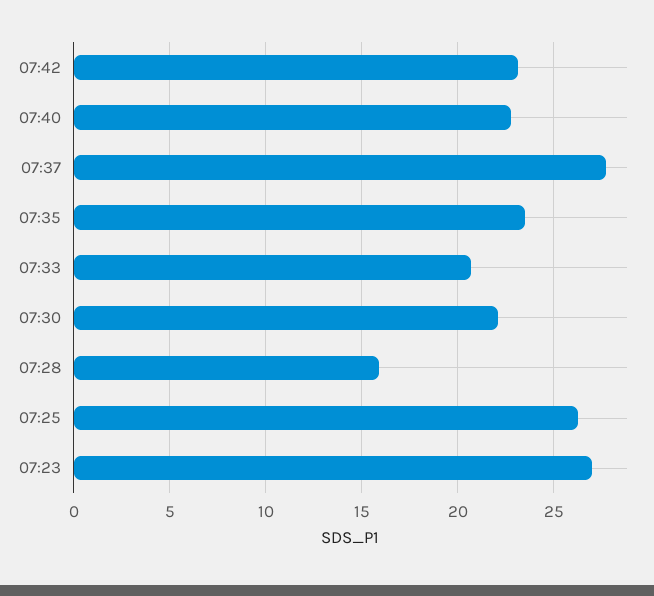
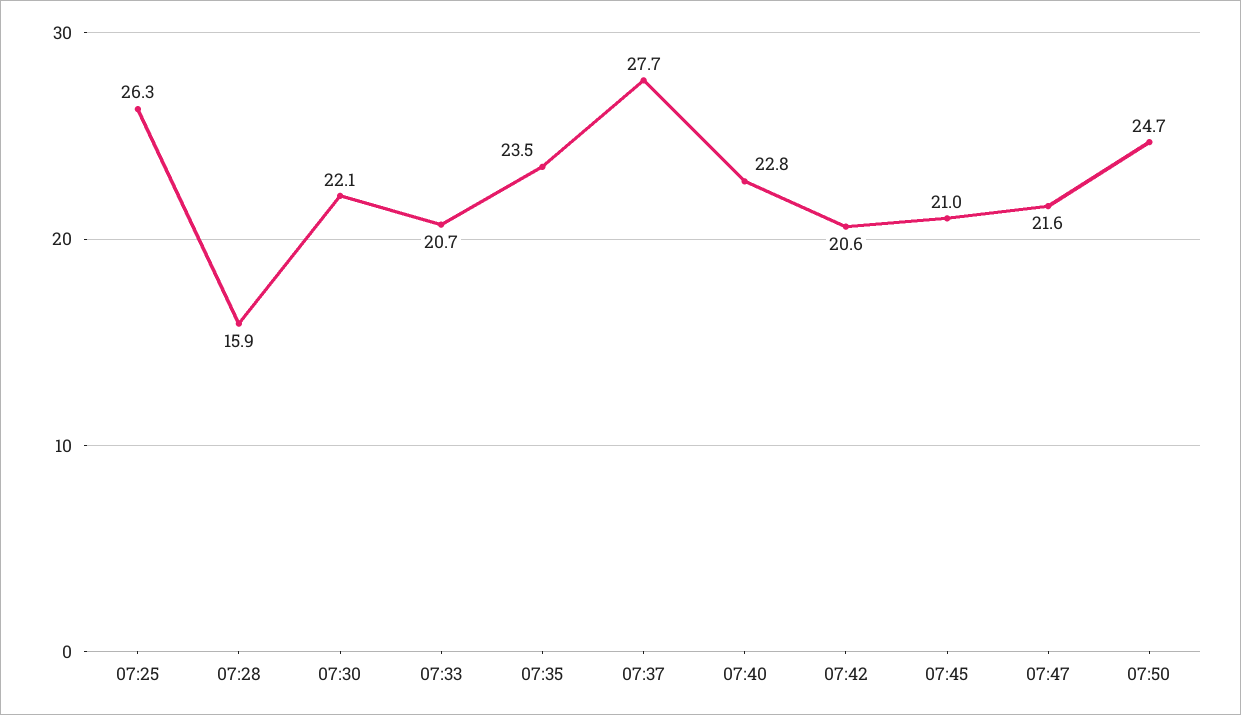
07:42: 23 -> 20.6
07:23: 27 -> none
07:45: none -> 21
07:47: none -> 21.6
07:50: none -> 24.7

